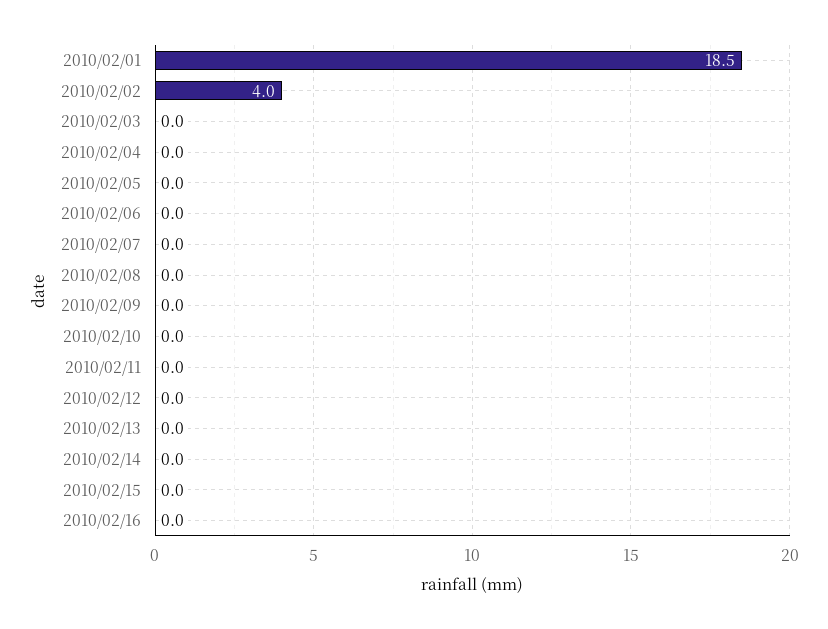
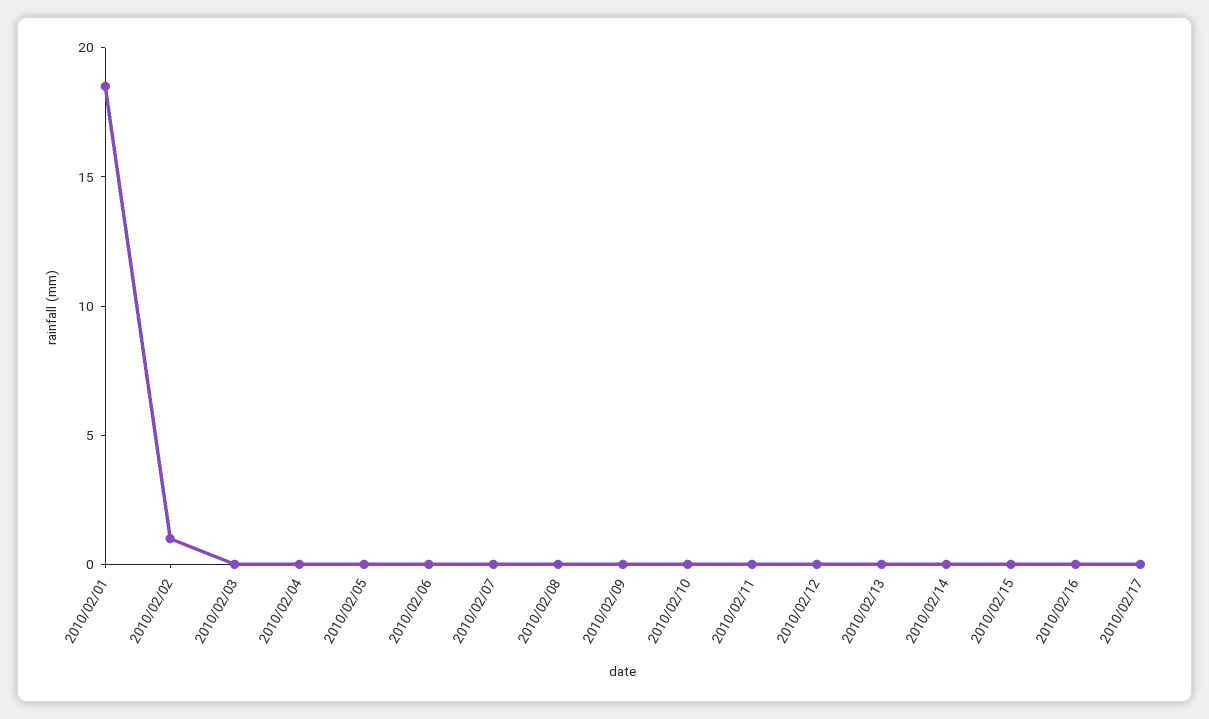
2010/02/02: 4 -> 1
2010/02/17: none -> 0

